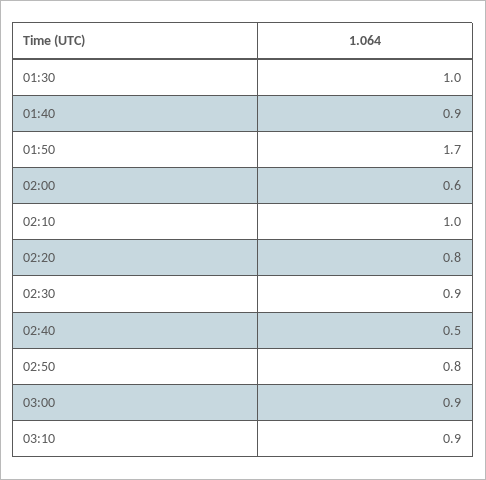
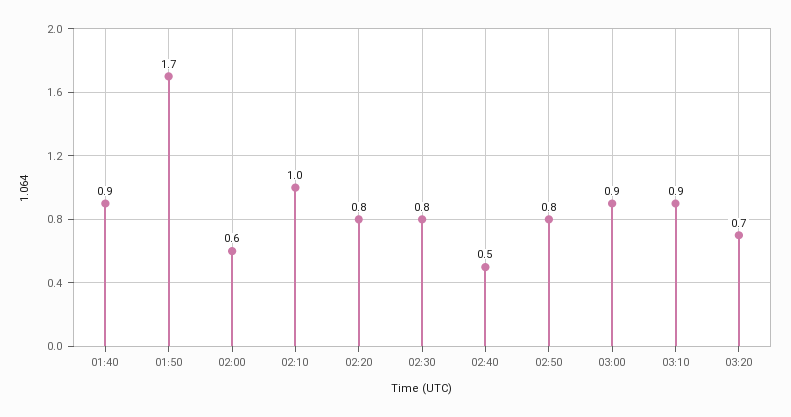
01:30: 1 -> none
02:30: 0.9 -> 0.8
03:20: none -> 0.7

